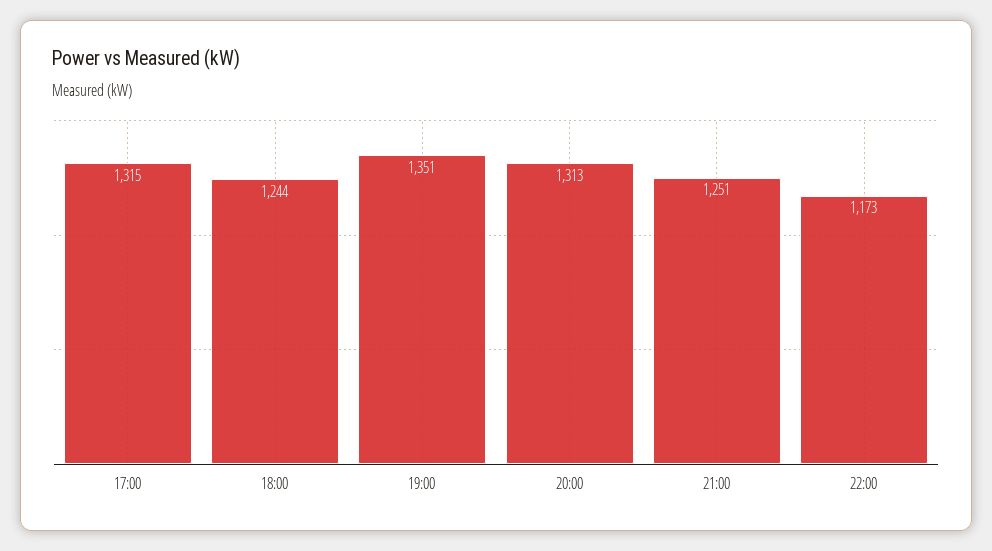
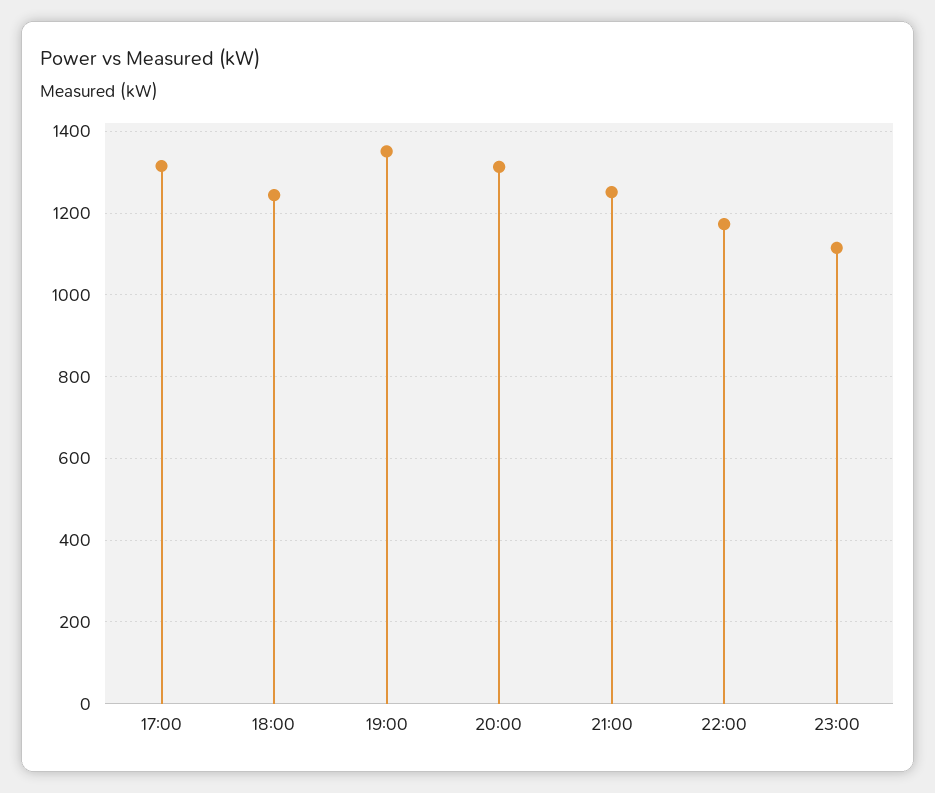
23:00: none -> 1120

